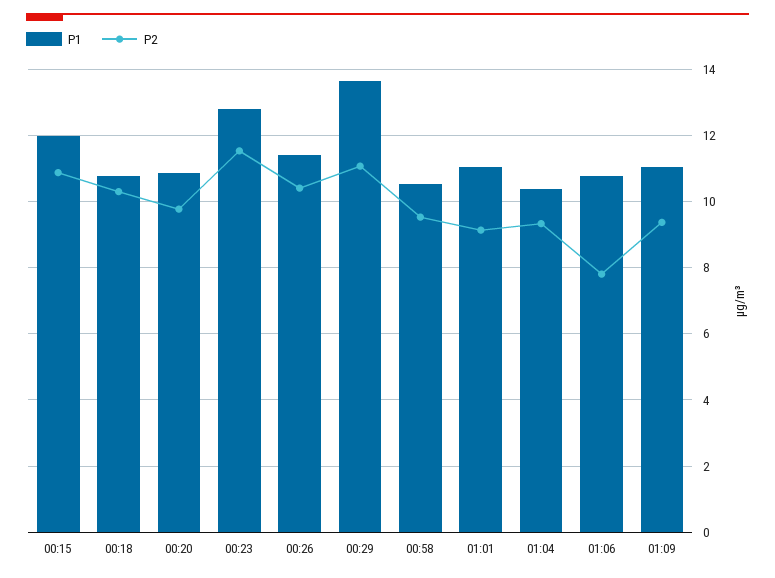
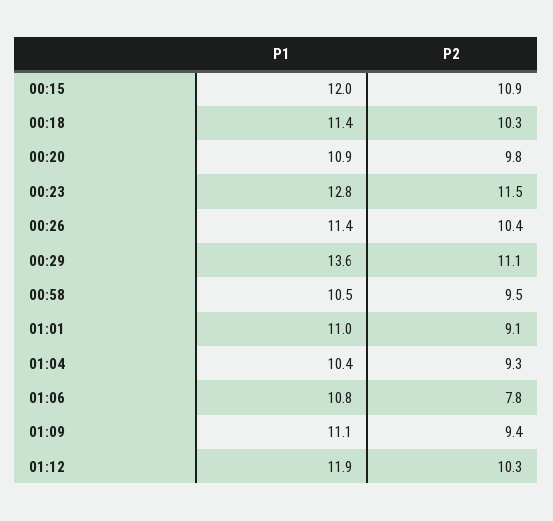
P1, 00:18: 10.8 -> 11.4
P1, 01:12: none -> 11.9
P2, 01:12: none -> 10.3

